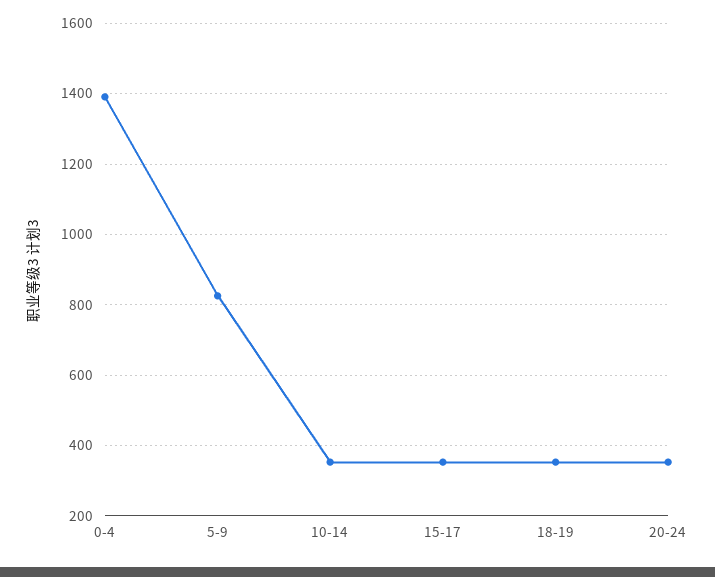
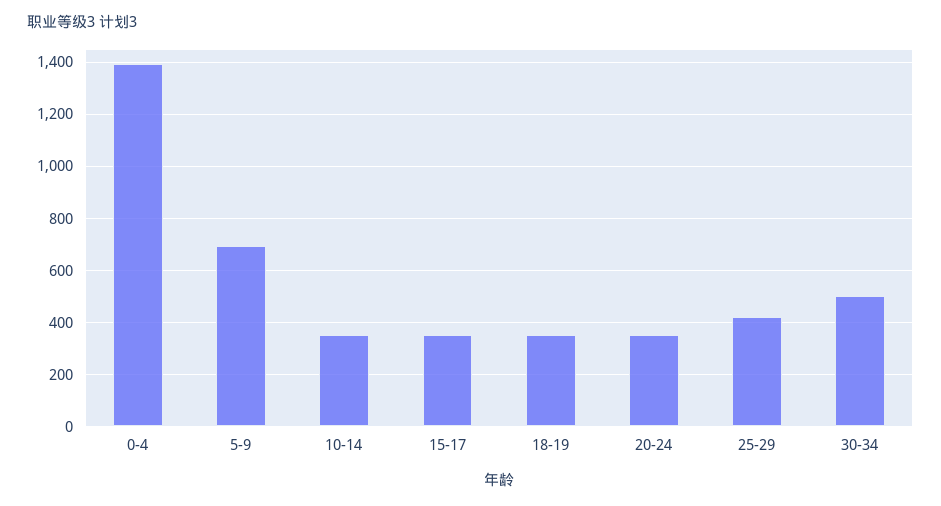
5-9: 820 -> 700
25-29: none -> 425
30-34: none -> 500

